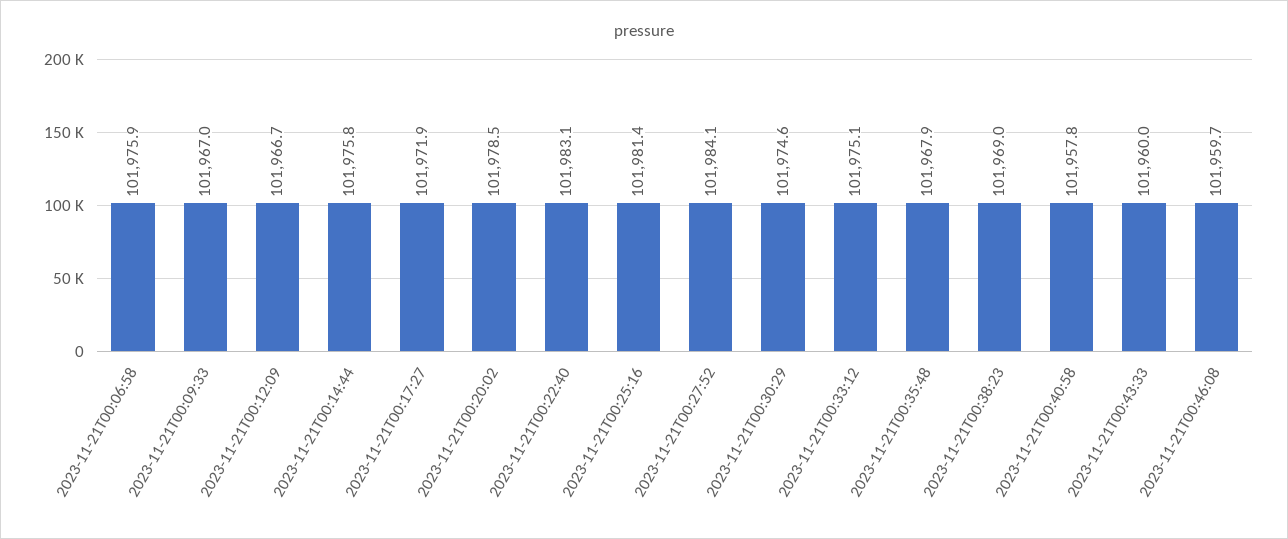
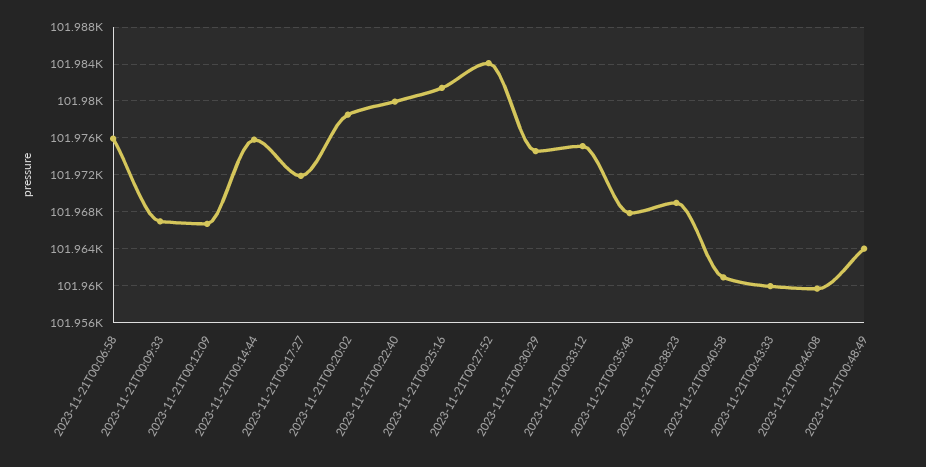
2023-11-21T00:22:40: 101983.1 -> 101980
2023-11-21T00:40:58: 101957.8 -> 101961
2023-11-21T00:48:49: none -> 101964

